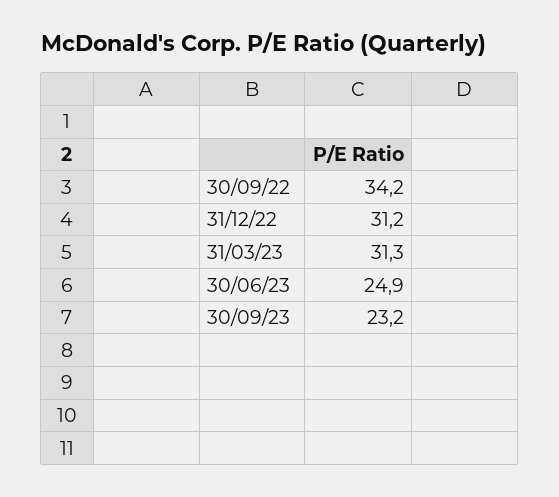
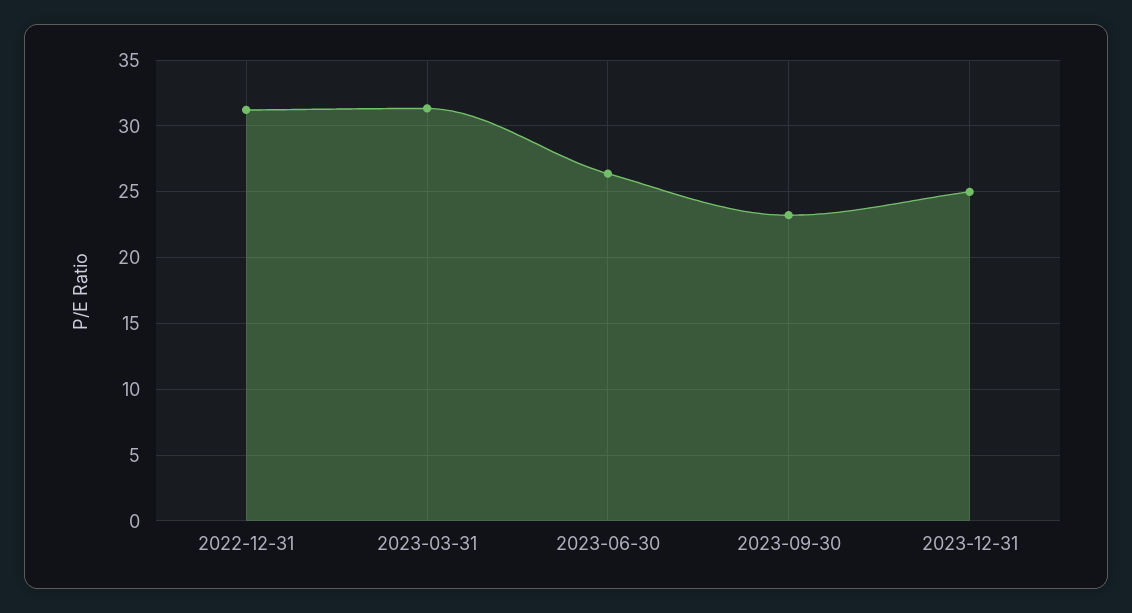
30/09/22: 34.2 -> none
30/06/23: 24.9 -> 26.5
2023-12-31: none -> 25

